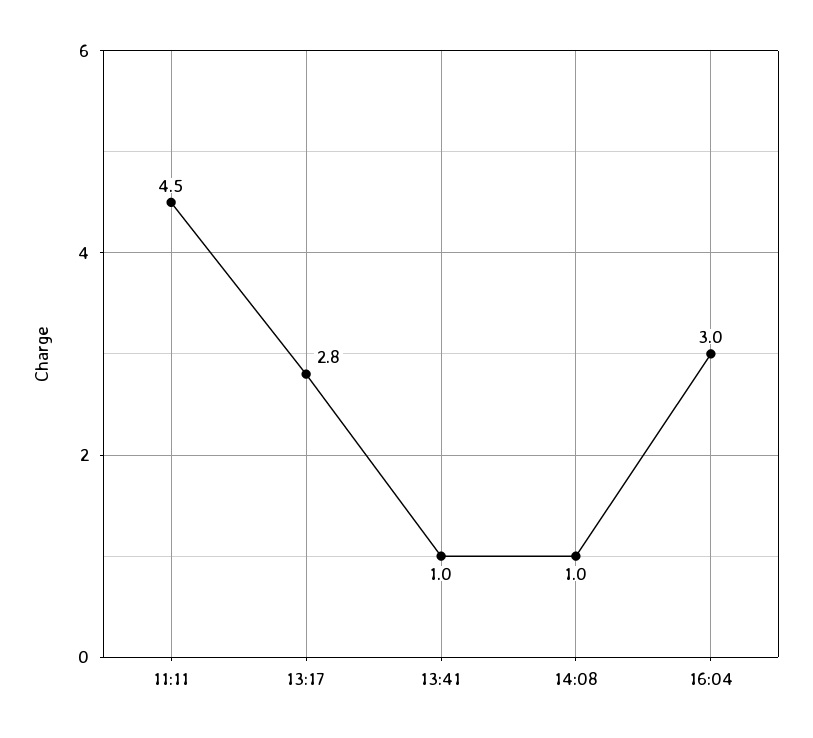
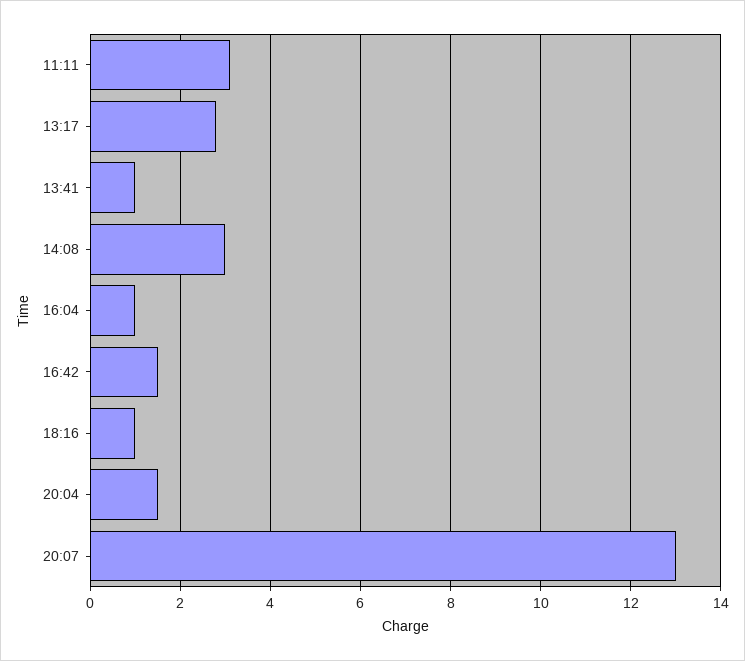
11:11: 4.5 -> 3
14:08: 1 -> 3
16:04: 3 -> 1
16:42: none -> 1.5
18:16: none -> 1
20:04: none -> 1.5
20:07: none -> 13

